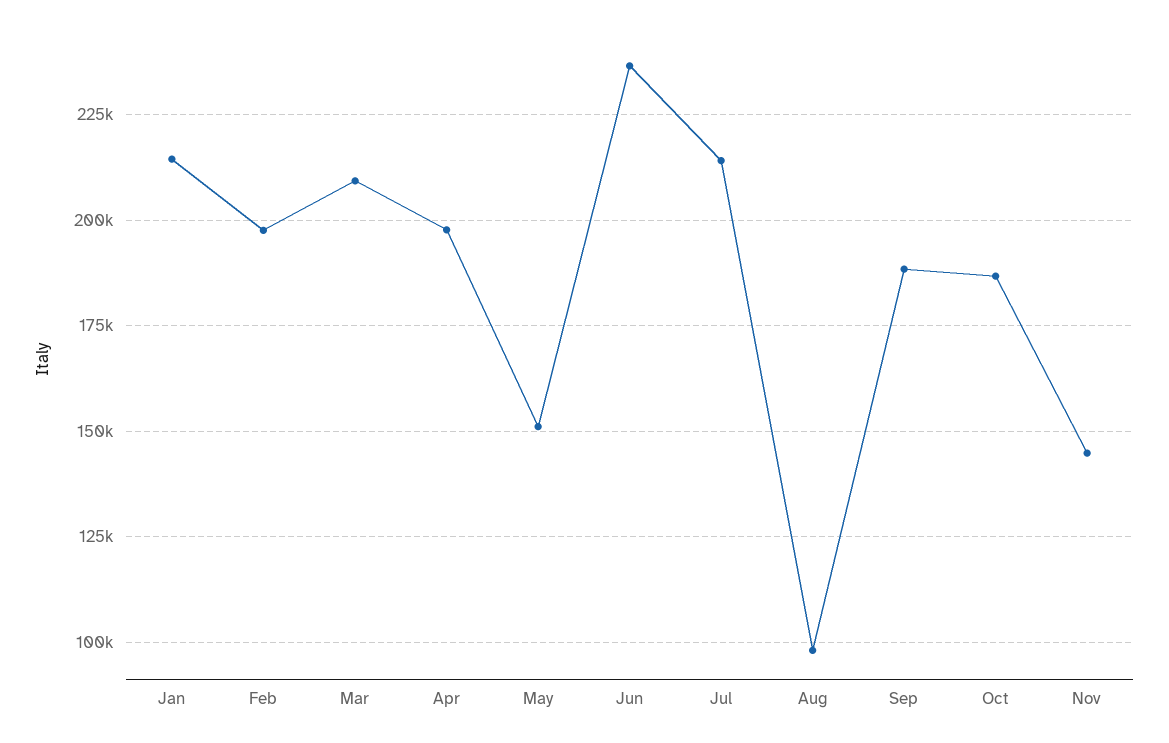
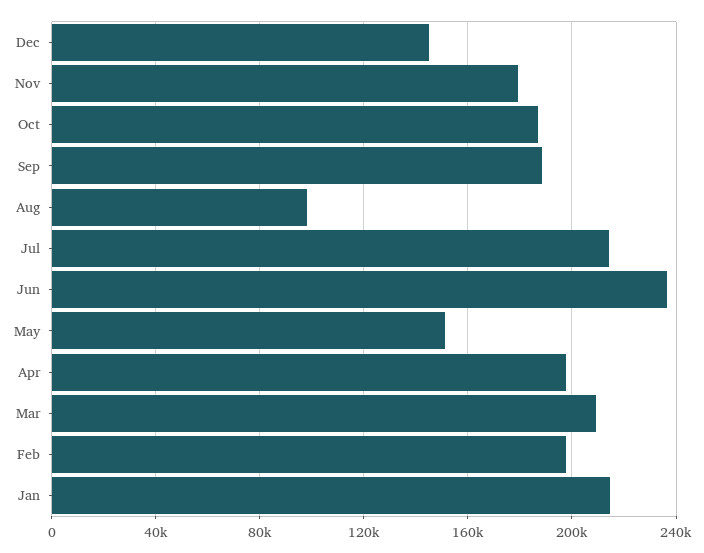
Nov: 145000 -> 180000
Dec: none -> 145000

